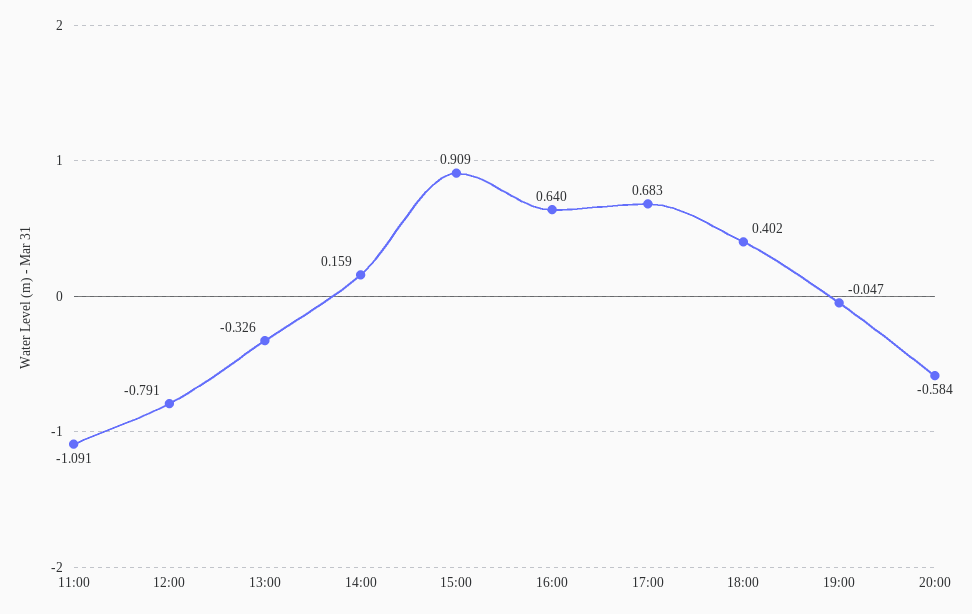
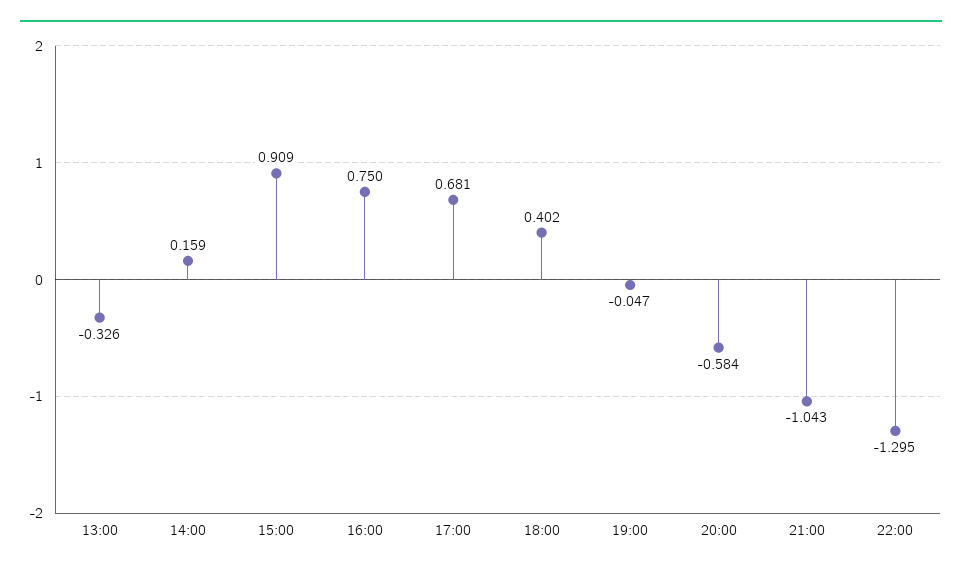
11:00: -1.091 -> none
12:00: -0.791 -> none
16:00: 0.64 -> 0.75
17:00: 0.683 -> 0.681
21:00: none -> -1.043
22:00: none -> -1.295

